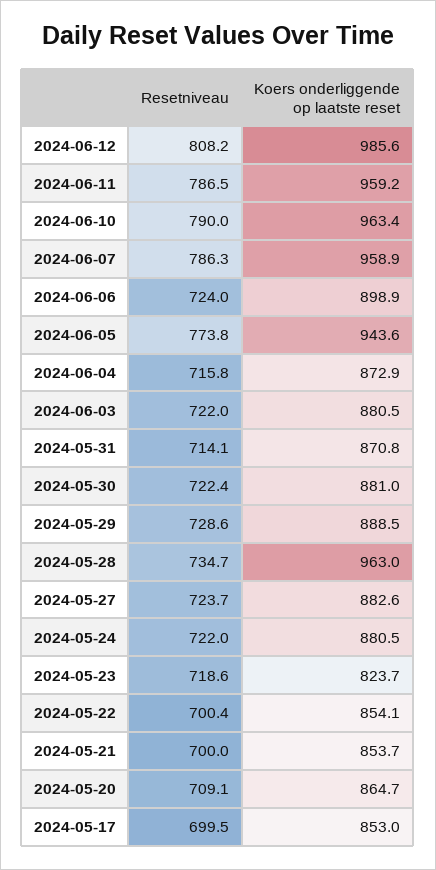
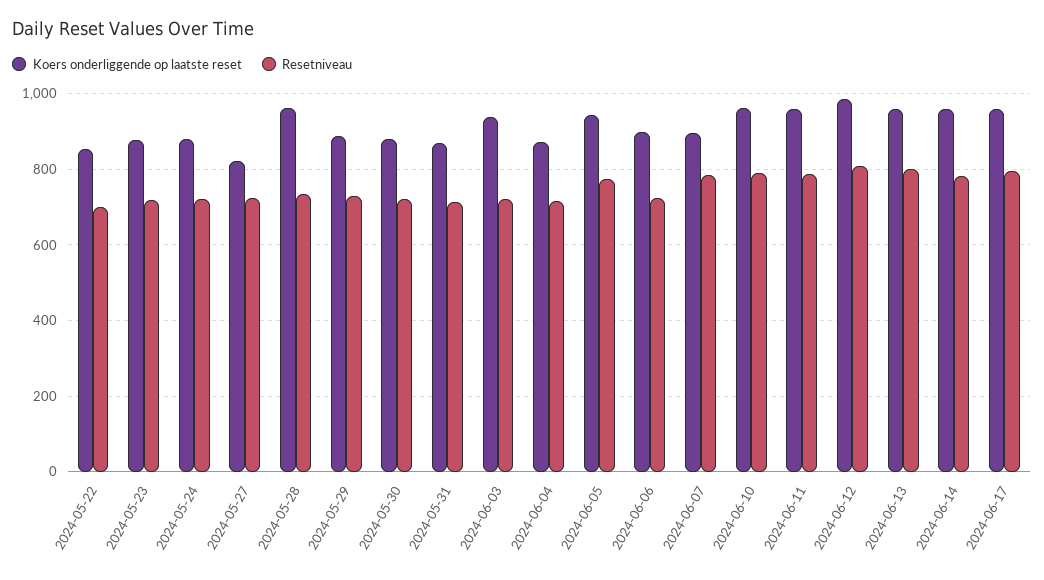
Koers onderliggende op laatste reset, 2024-06-07: 958.9 -> 900
Koers onderliggende op laatste reset, 2024-06-03: 880.5 -> 940
Koers onderliggende op laatste reset, 2024-05-27: 882.6 -> 820
Koers onderliggende op laatste reset, 2024-05-23: 823.7 -> 880
Resetniveau, 2024-05-21: 700 -> none
Koers onderliggende op laatste reset, 2024-05-21: 853.7 -> none
Resetniveau, 2024-05-20: 709.1 -> none
Koers onderliggende op laatste reset, 2024-05-20: 864.7 -> none
Resetniveau, 2024-05-17: 699.5 -> none
Koers onderliggende op laatste reset, 2024-05-17: 853 -> none
Koers onderliggende op laatste reset, 2024-06-13: none -> 960
Resetniveau, 2024-06-13: none -> 800
Koers onderliggende op laatste reset, 2024-06-14: none -> 960
Resetniveau, 2024-06-14: none -> 780
Koers onderliggende op laatste reset, 2024-06-17: none -> 960
Resetniveau, 2024-06-17: none -> 800

